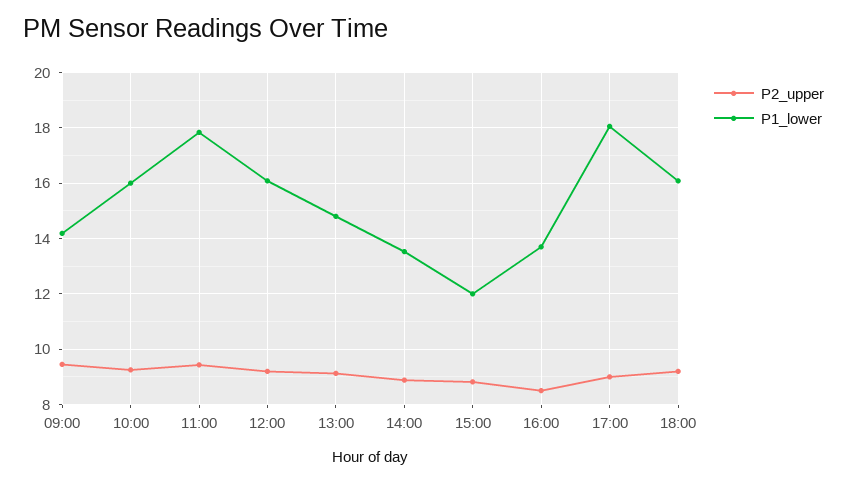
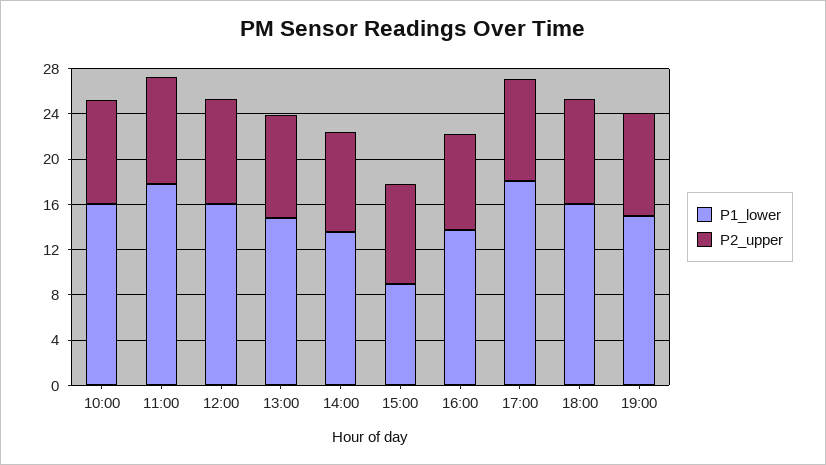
P2_upper, 09:00: 9.5 -> none
P1_lower, 09:00: 14.25 -> none
P1_lower, 15:00: 12 -> 9
P1_lower, 19:00: none -> 15
P2_upper, 19:00: none -> 9

